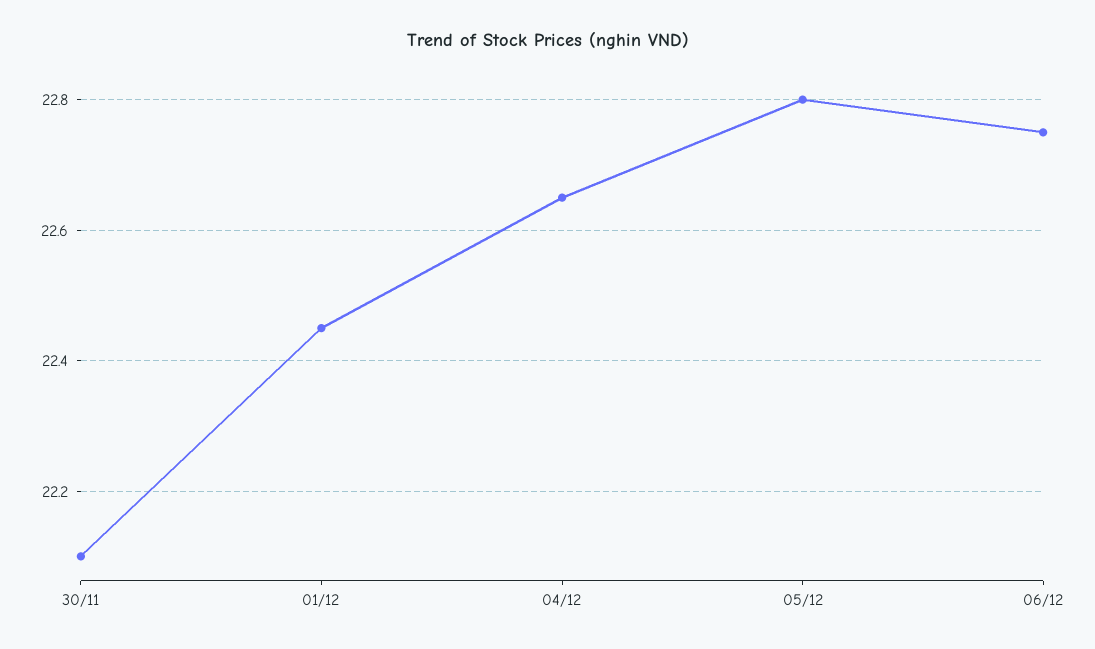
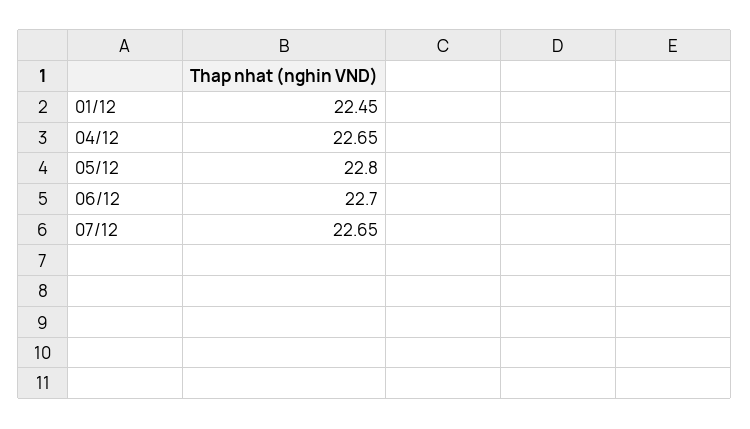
30/11: 22.1 -> none
06/12: 22.75 -> 22.7
07/12: none -> 22.65

